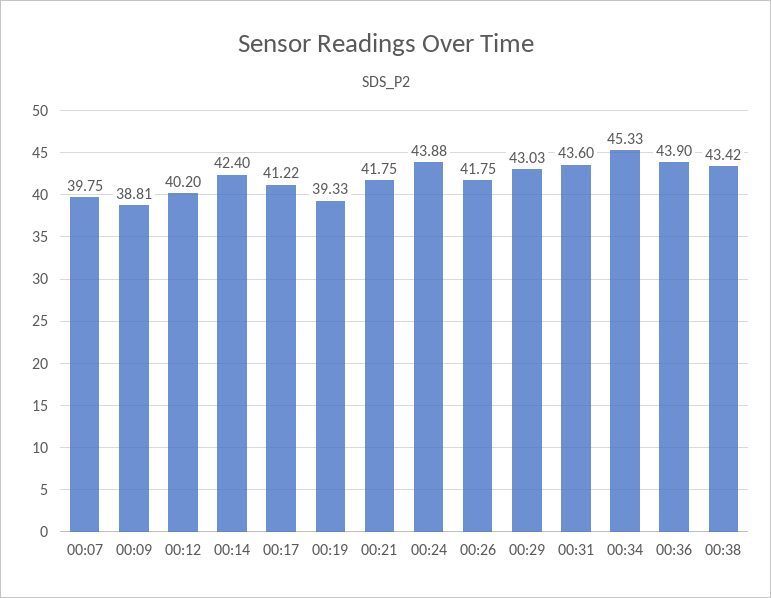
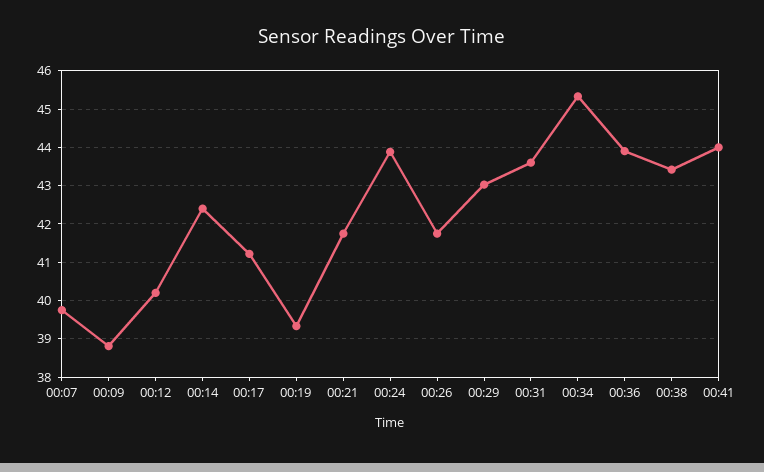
00:41: none -> 44

